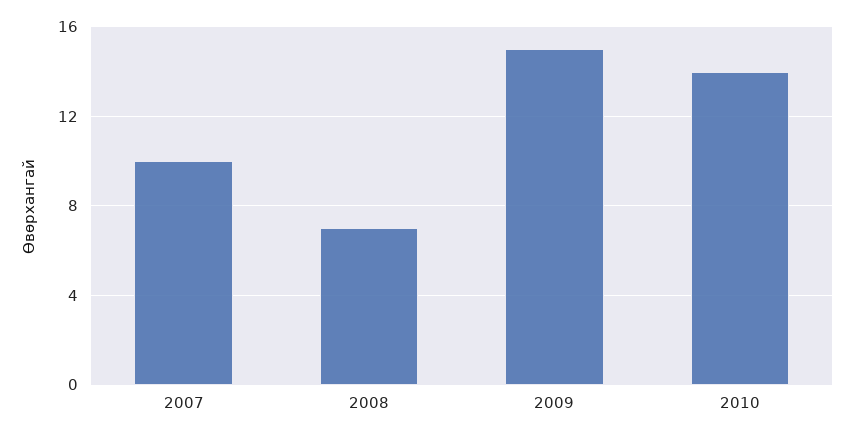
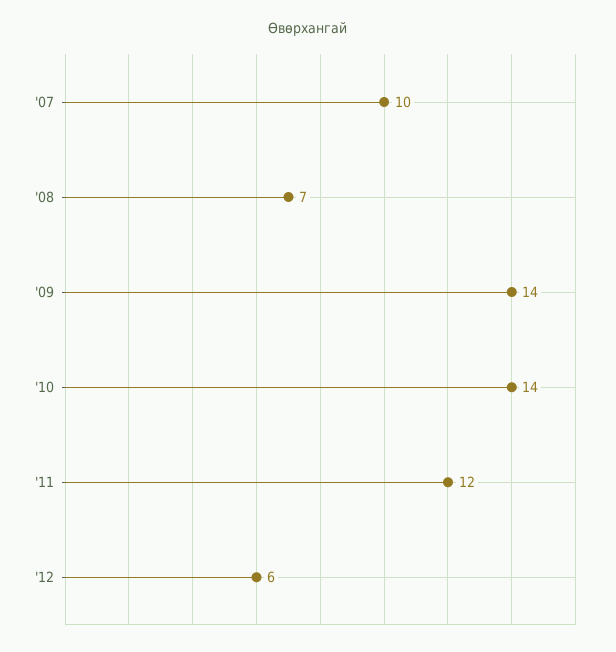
2009: 15 -> 14
'11: none -> 12
'12: none -> 6

